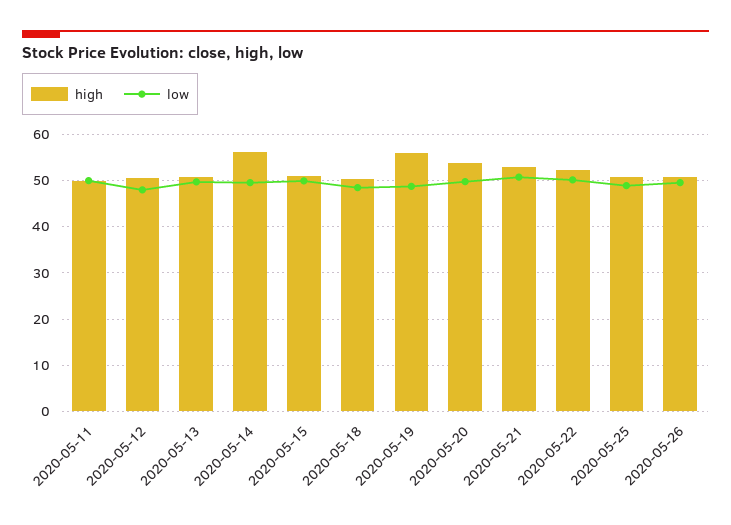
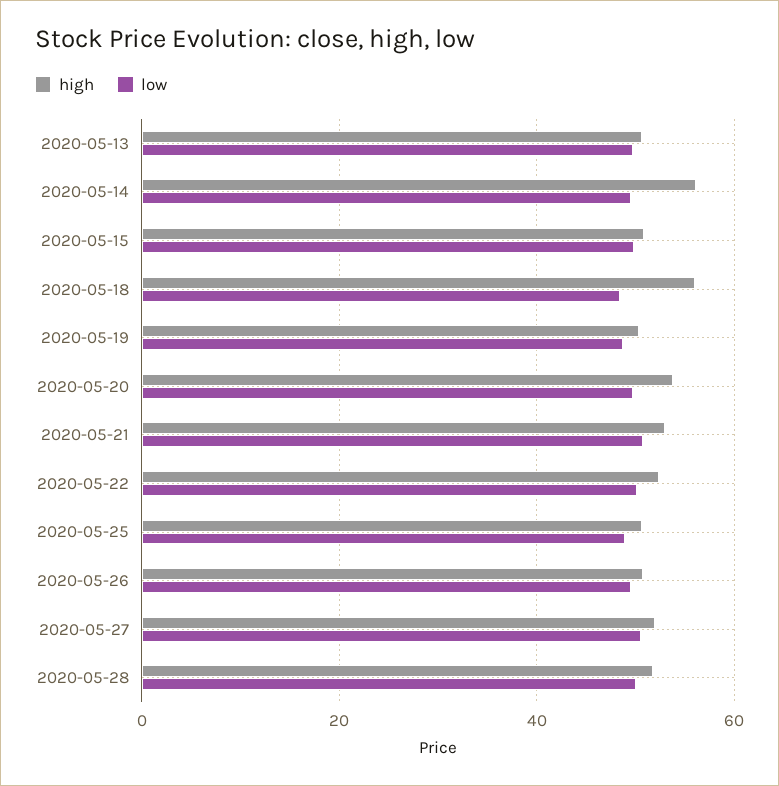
high, 2020-05-11: 50 -> none
low, 2020-05-11: 50 -> none
high, 2020-05-12: 50 -> none
low, 2020-05-12: 48 -> none
high, 2020-05-18: 50 -> 56
high, 2020-05-19: 56 -> 50
high, 2020-05-27: none -> 52
low, 2020-05-27: none -> 50
high, 2020-05-28: none -> 52
low, 2020-05-28: none -> 50

